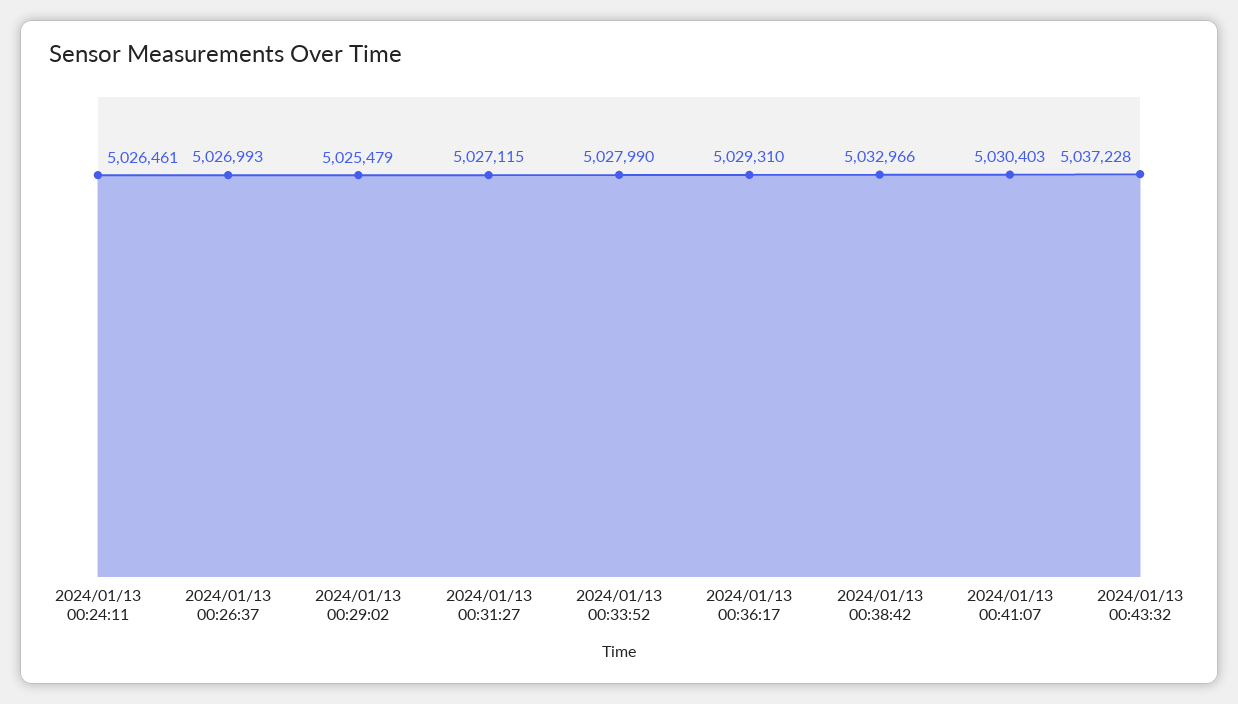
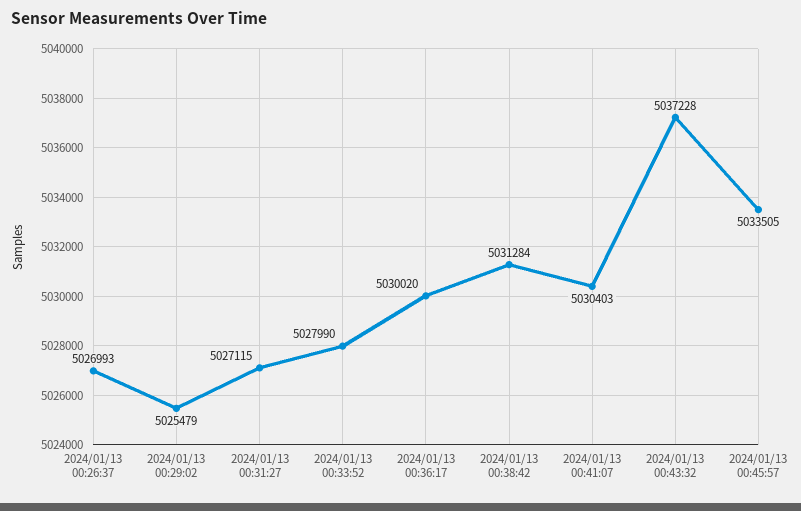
2024/01/13 00:24:11: 5026461 -> none
2024/01/13 00:36:17: 5029310 -> 5030020
2024/01/13 00:38:42: 5032966 -> 5031284
2024/01/13 00:45:57: none -> 5033505

